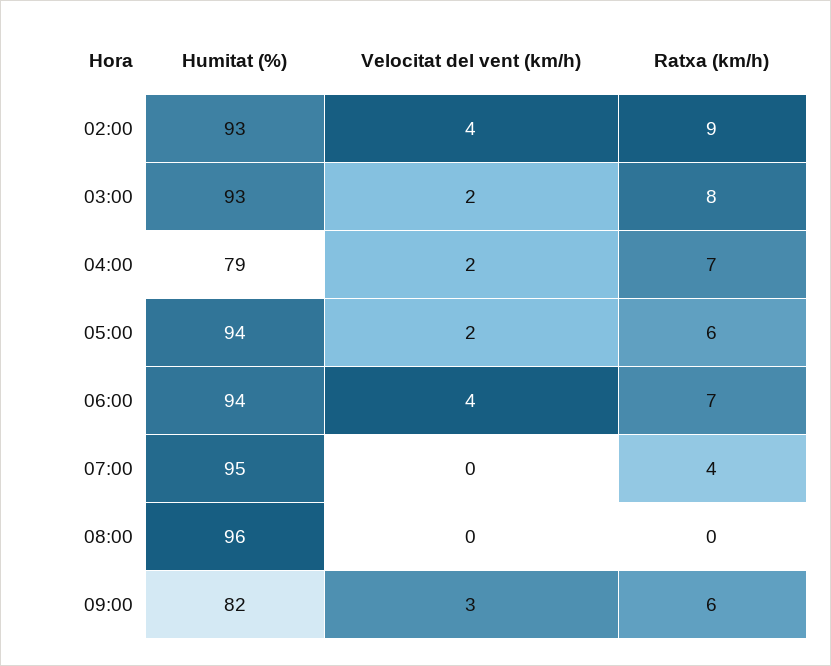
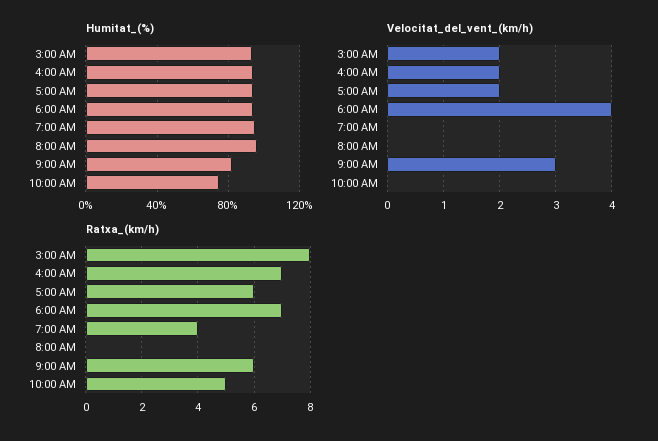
Humitat (%), 02:00: 93 -> none
Velocitat del vent (km/h), 02:00: 4 -> none
Ratxa (km/h), 02:00: 9 -> none
Humitat (%), 04:00: 79 -> 95
Humitat (%), 10:00 AM: none -> 75
Velocitat del vent (km/h), 10:00 AM: none -> 0
Ratxa (km/h), 10:00 AM: none -> 5

